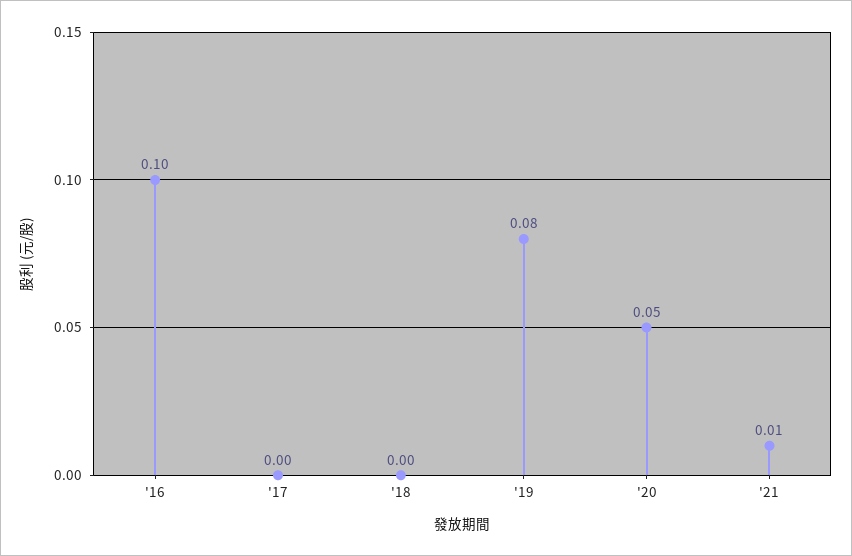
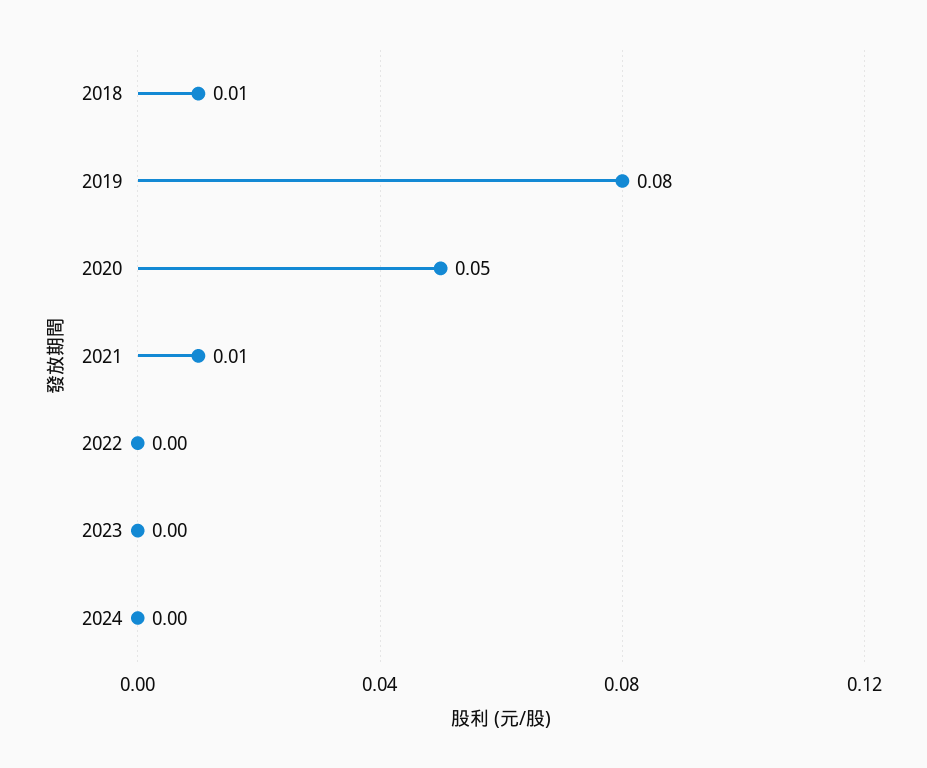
'16: 0.1 -> none
'17: 0 -> none
'18: 0 -> 0.01
2022: none -> 0
2023: none -> 0
2024: none -> 0

